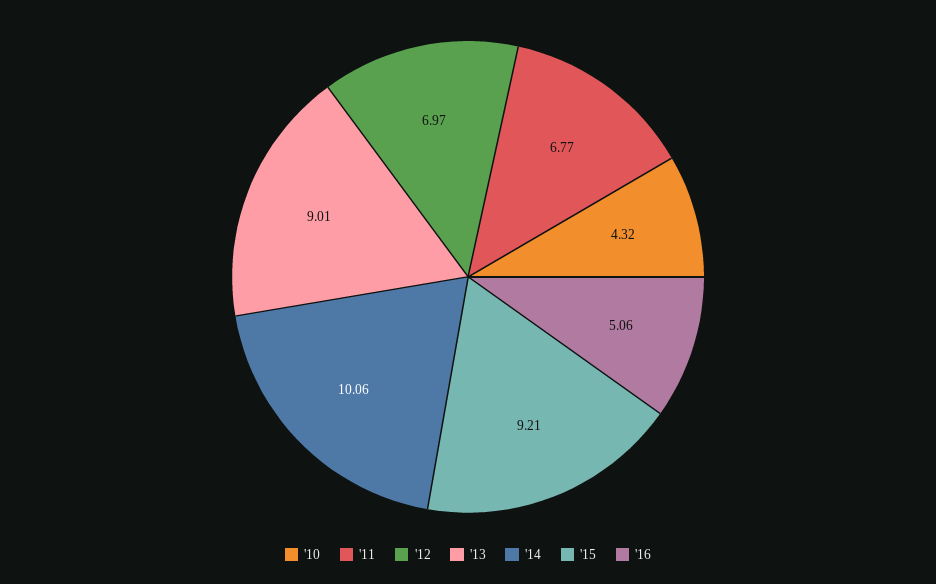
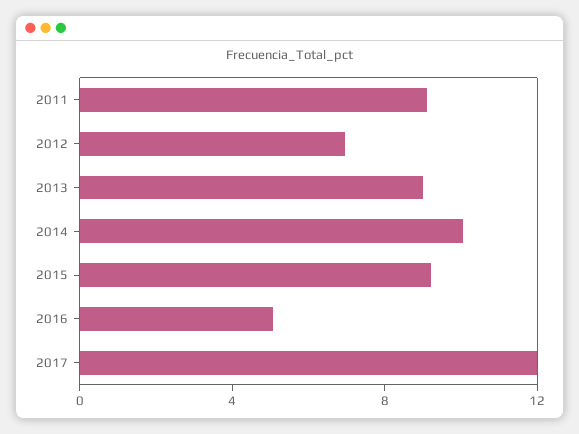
'10: 4.32 -> none
'11: 6.77 -> 9
2017: none -> 12

